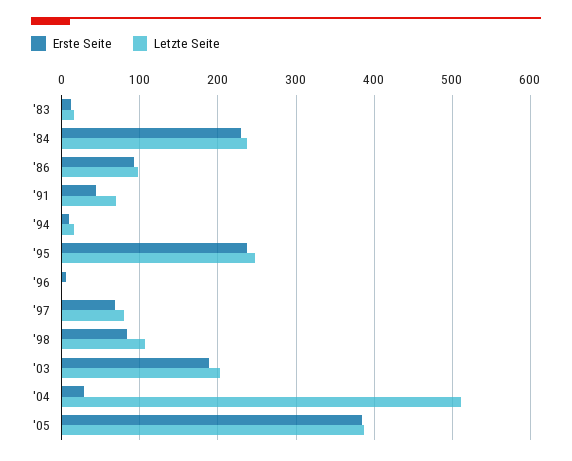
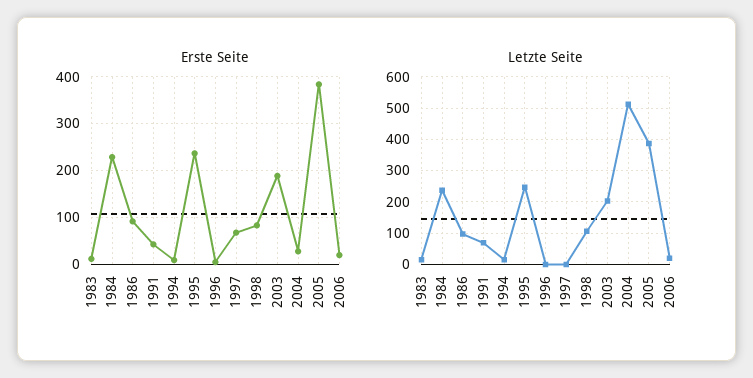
Letzte Seite, '97: 80 -> 0
Erste Seite, 2006: none -> 20
Letzte Seite, 2006: none -> 20

